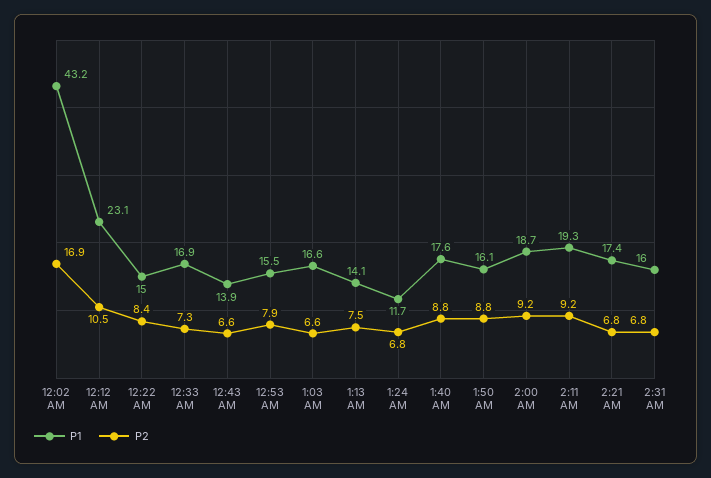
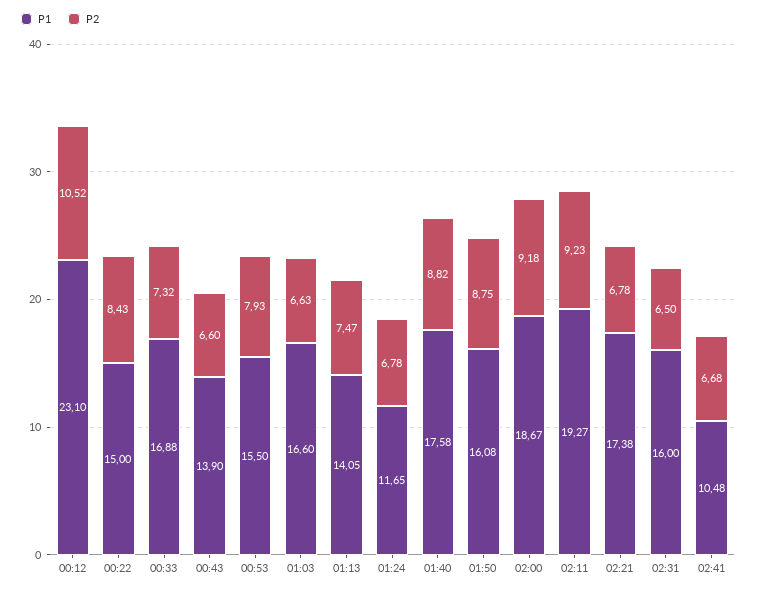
P1, 12:02 AM: 43.2 -> none
P2, 12:02 AM: 16.9 -> none
P2, 2:31 AM: 6.8 -> 6.5
P1, 02:41: none -> 10.48
P2, 02:41: none -> 6.68

